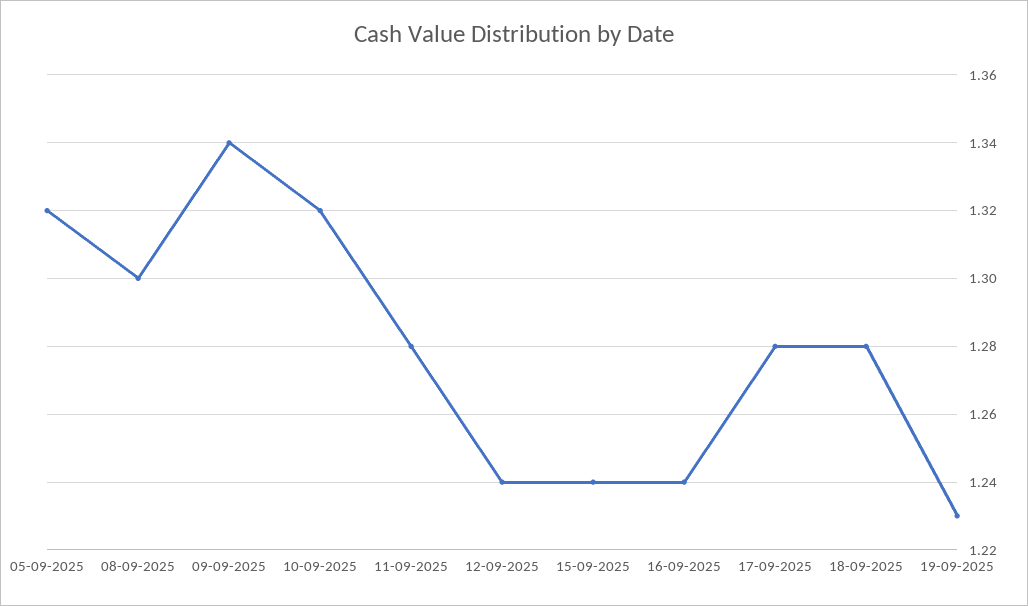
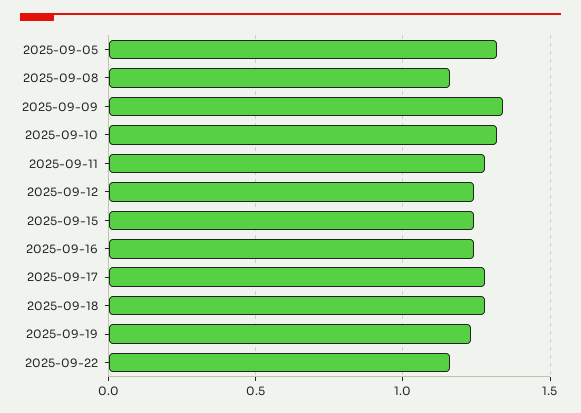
08-09-2025: 1.3 -> 1.15
2025-09-22: none -> 1.15

